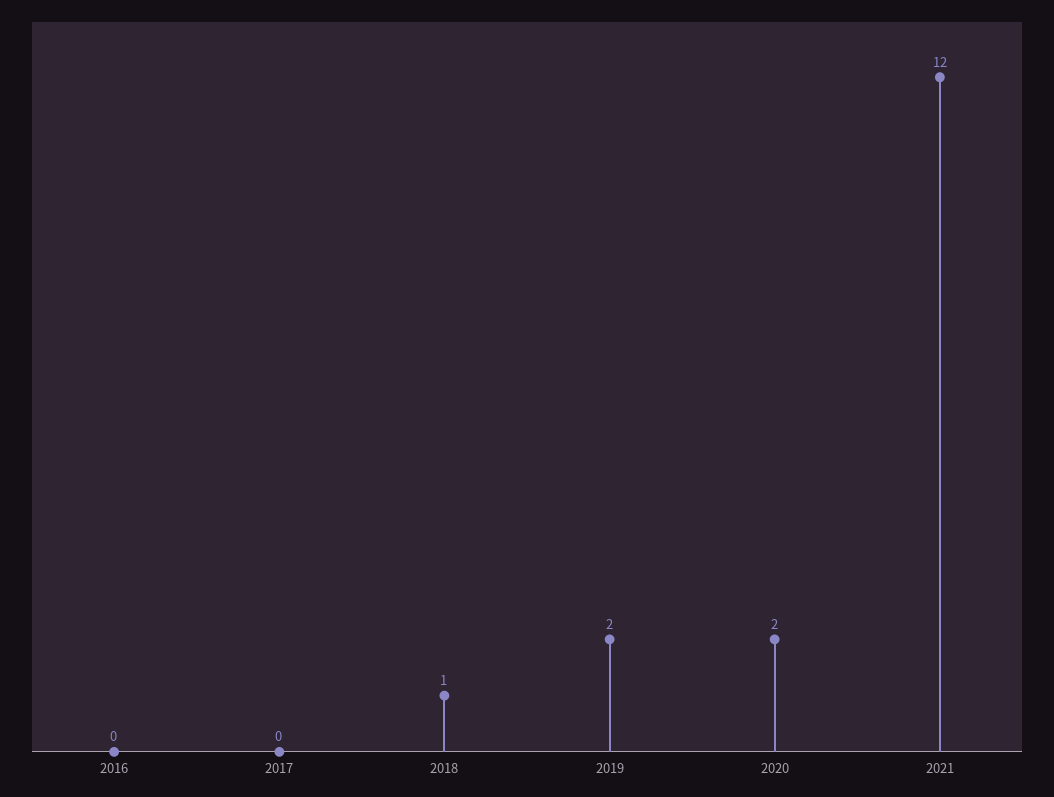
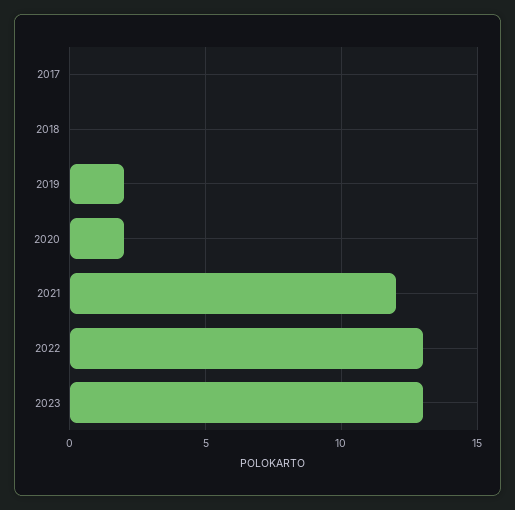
2016: 0 -> none
2018: 1 -> 0
2022: none -> 13
2023: none -> 13

